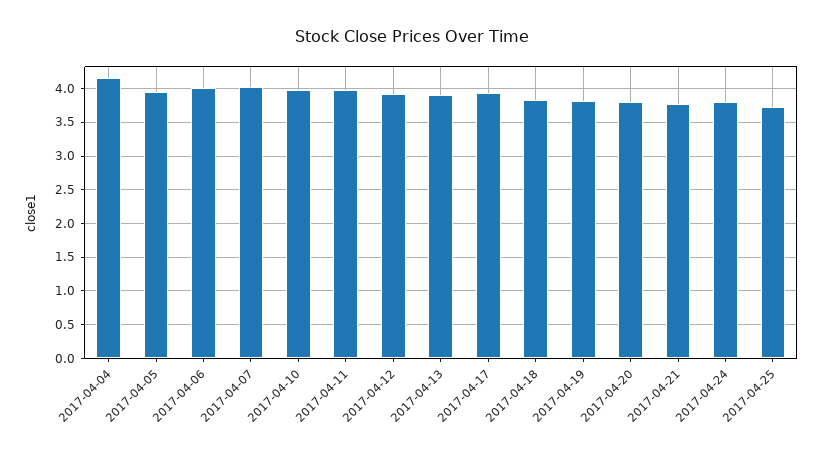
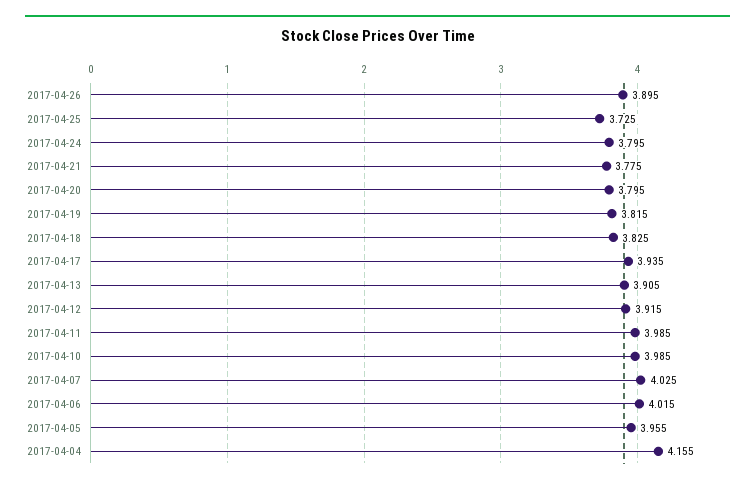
2017-04-26: none -> 3.895

